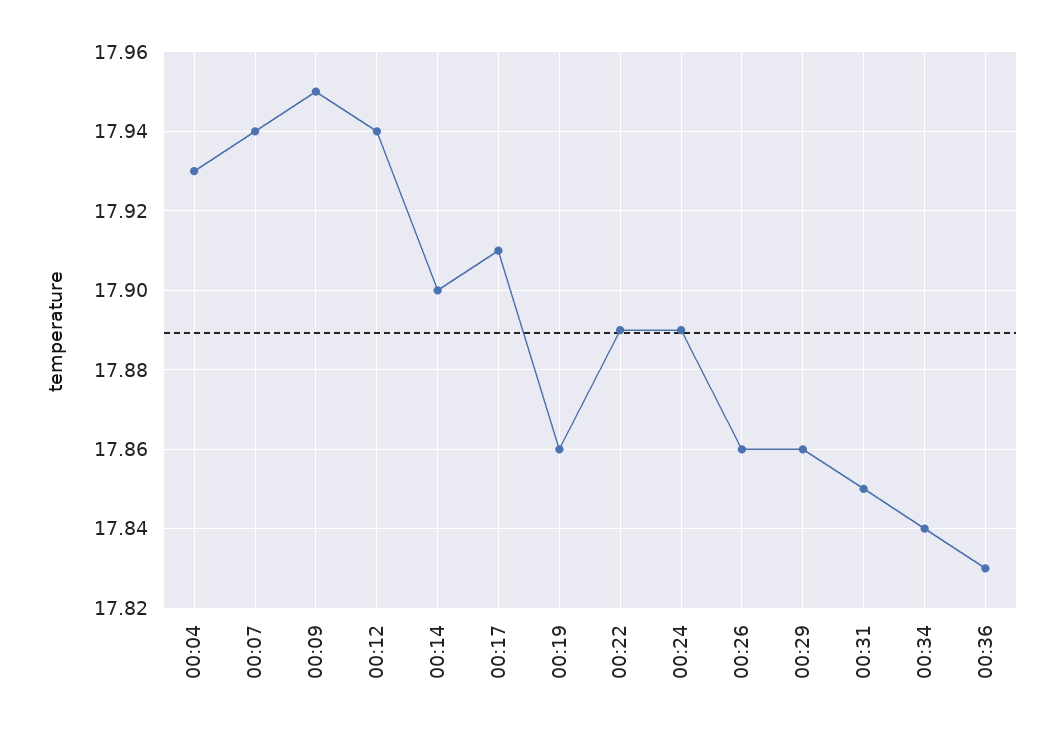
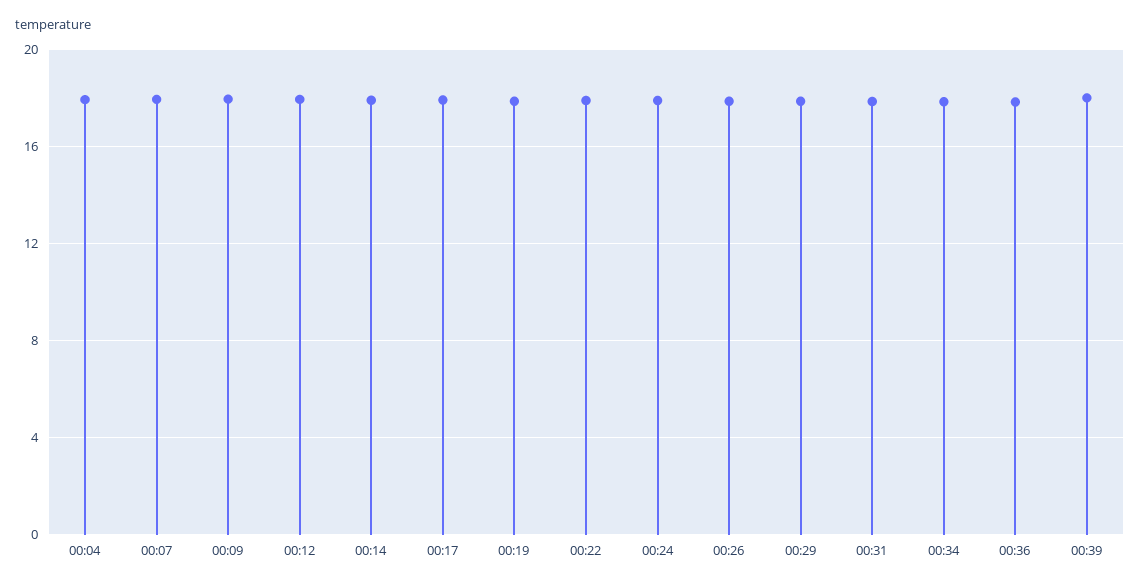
00:39: none -> 18

